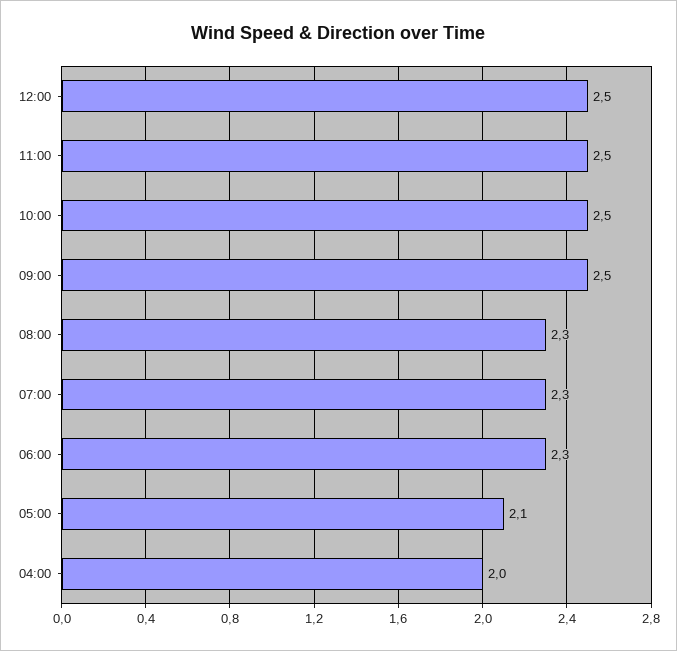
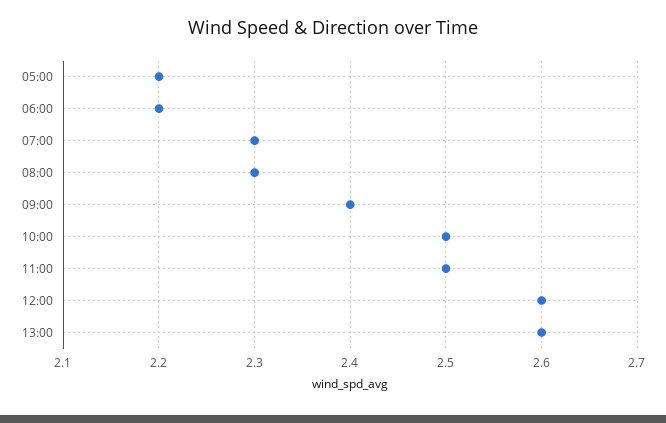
12:00: 2.5 -> 2.6
09:00: 2.5 -> 2.4
06:00: 2.3 -> 2.2
05:00: 2.1 -> 2.2
04:00: 2 -> none
13:00: none -> 2.6

